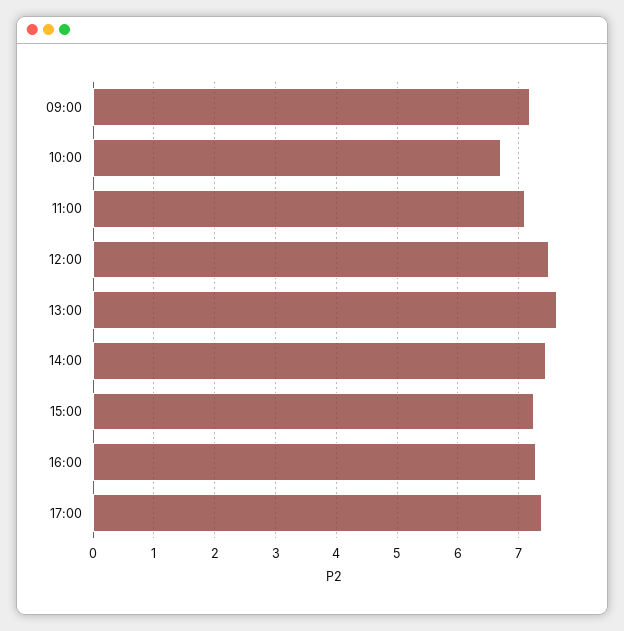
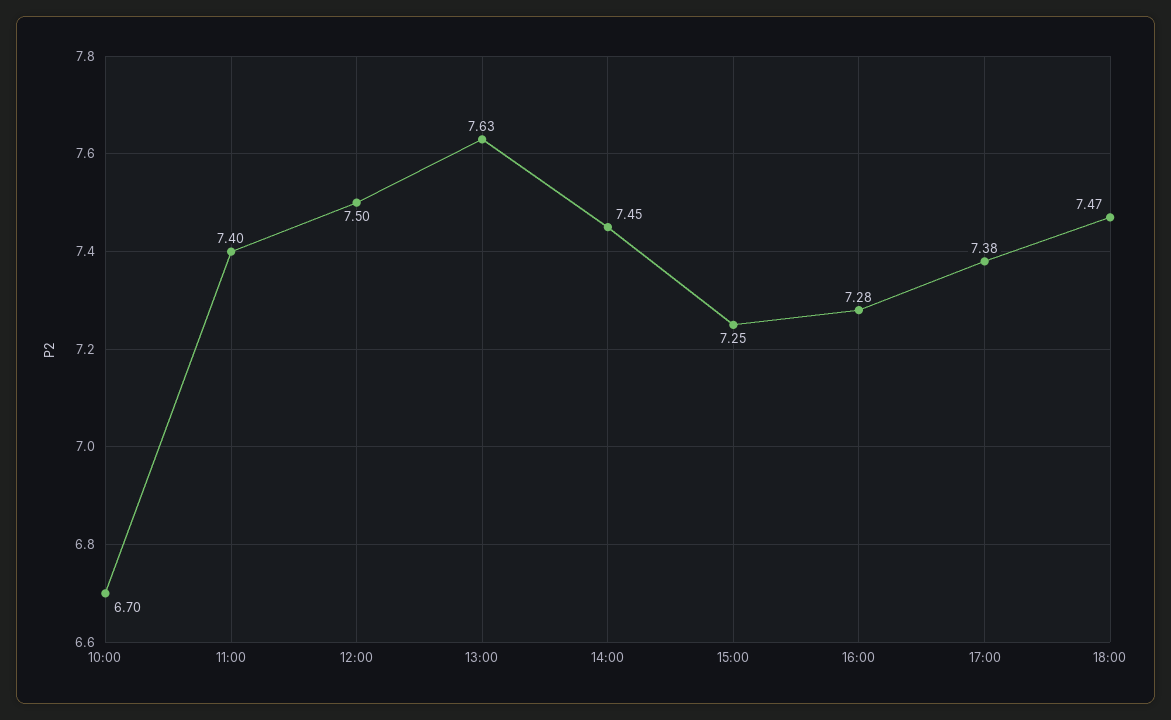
09:00: 7.2 -> none
11:00: 7.1 -> 7.4
18:00: none -> 7.47

